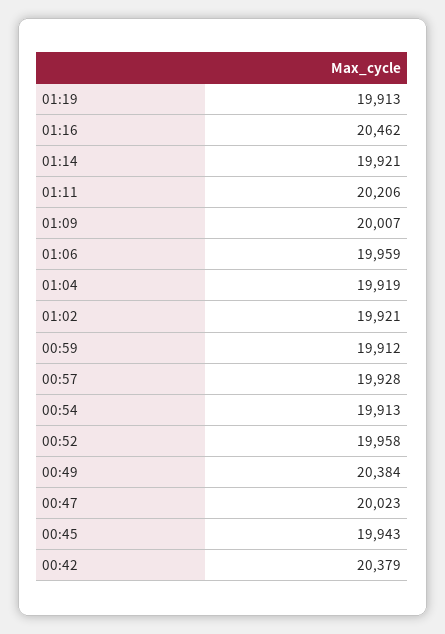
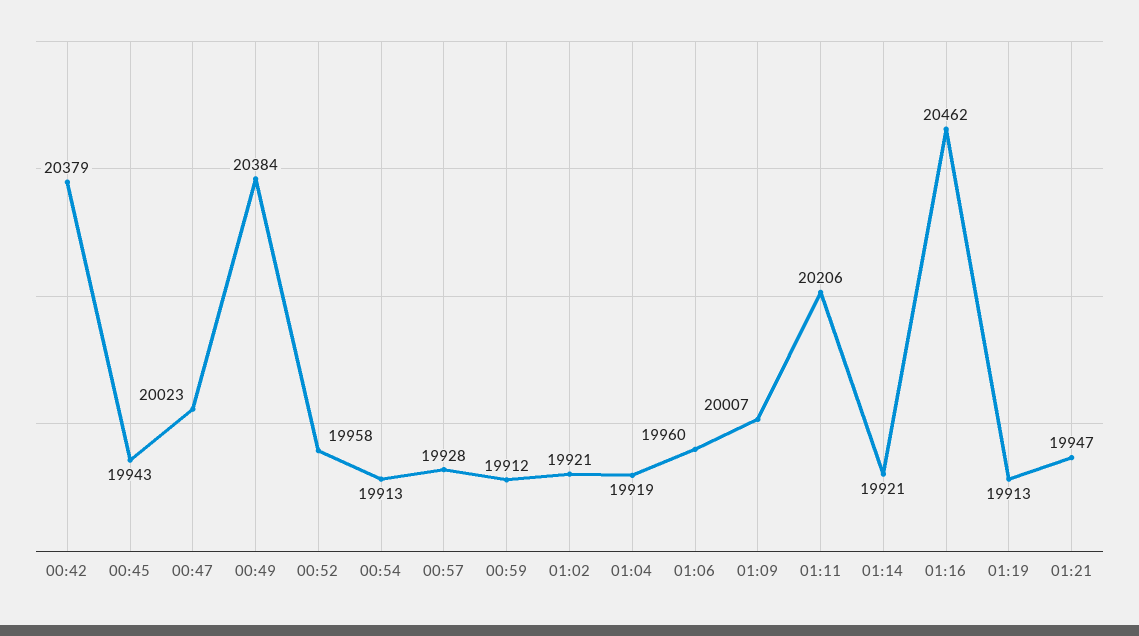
01:06: 19959 -> 19960
01:21: none -> 19947

